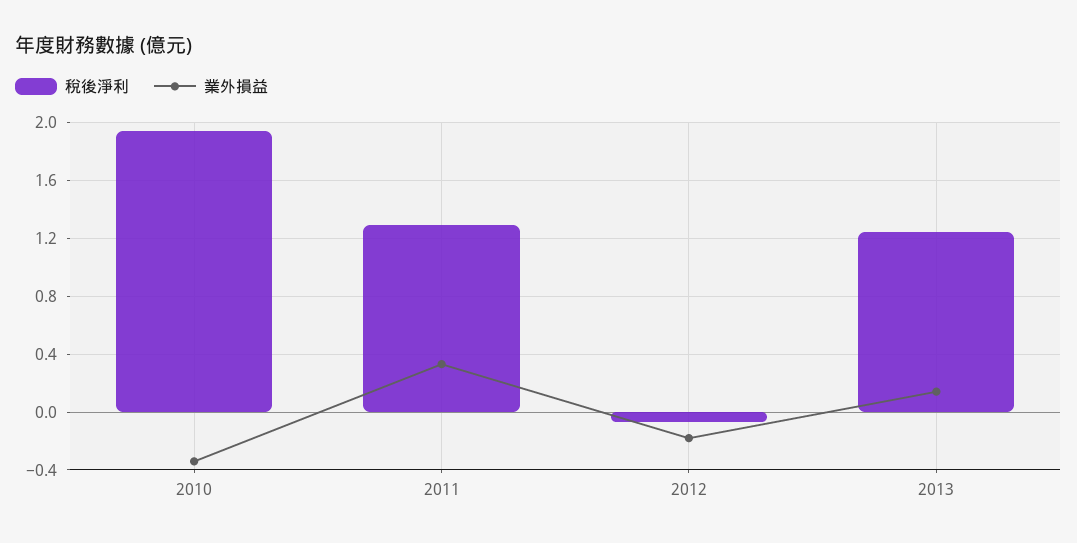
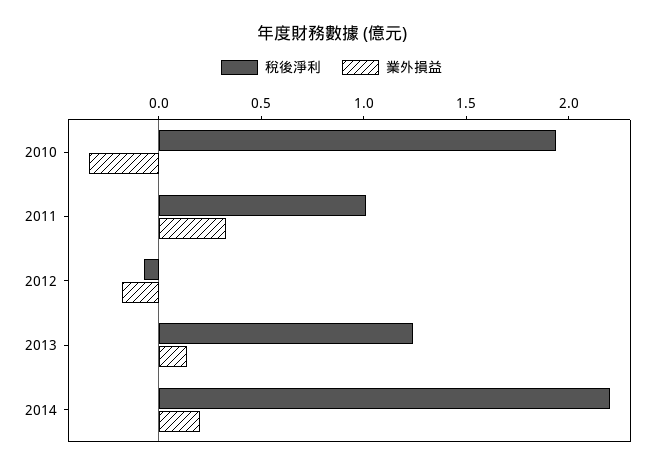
稅後淨利, 2011: 1.3 -> 1
稅後淨利, 2014: none -> 2.2
業外損益, 2014: none -> 0.2

